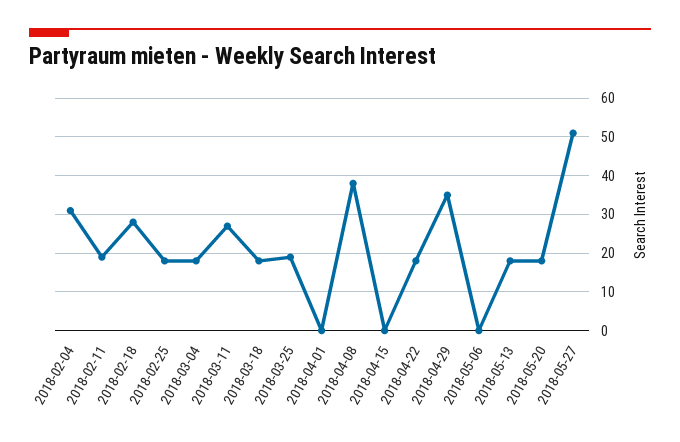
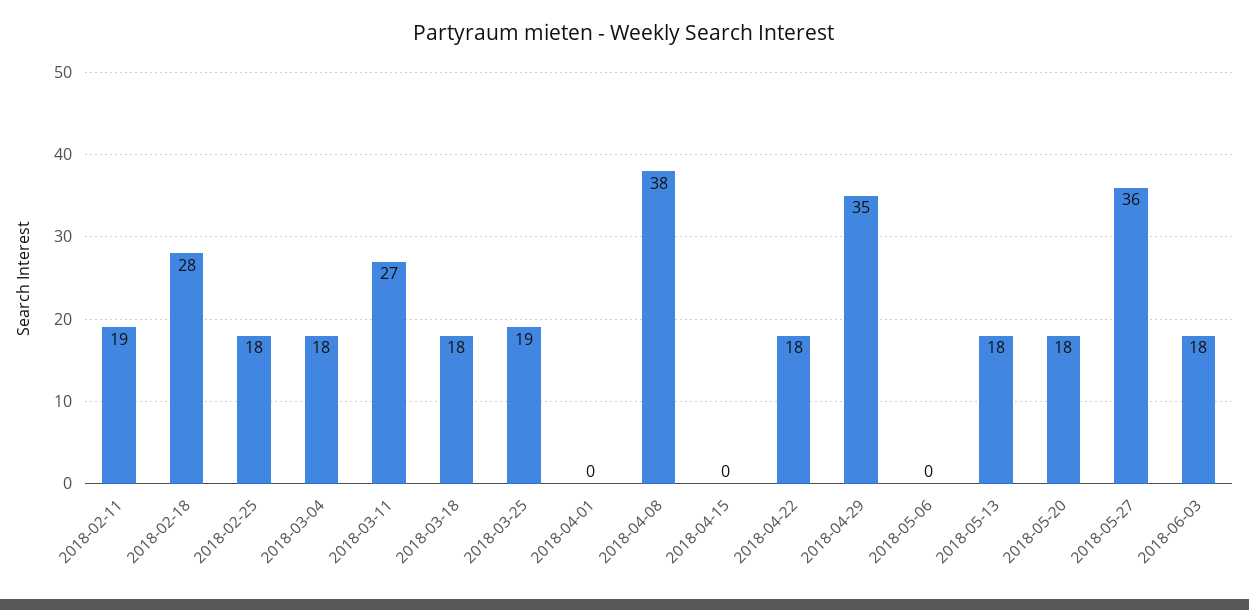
2018-02-04: 30 -> none
2018-05-27: 50 -> 36
2018-06-03: none -> 18

